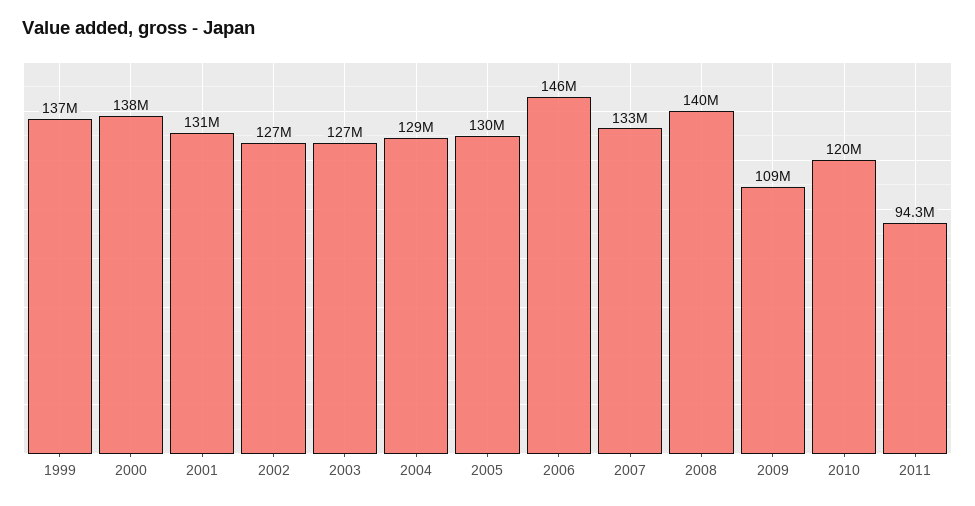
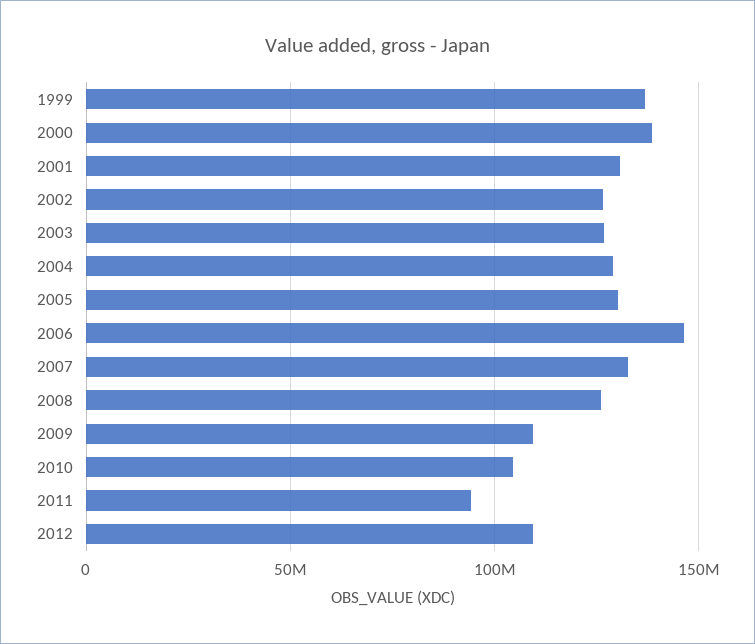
2008: 140000000 -> 125000000
2010: 120000000 -> 105000000
2012: none -> 110000000

